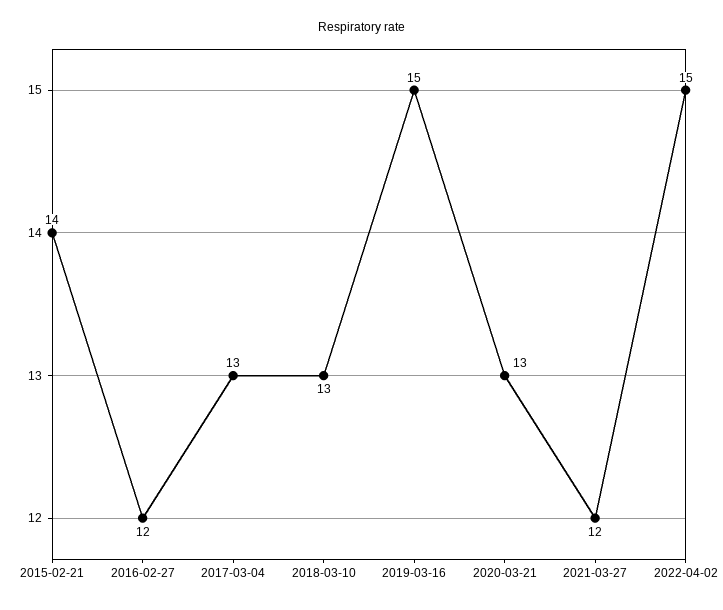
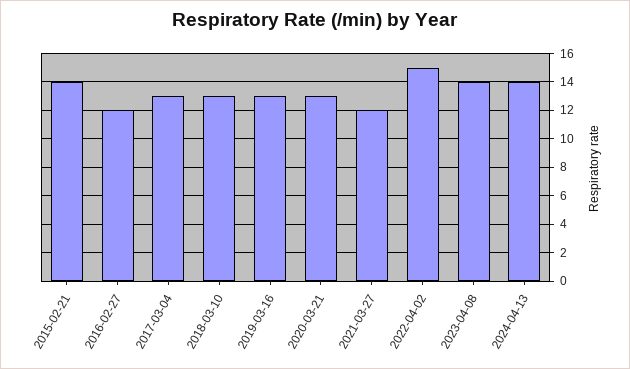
2019-03-16: 15 -> 13
2023-04-08: none -> 14
2024-04-13: none -> 14

